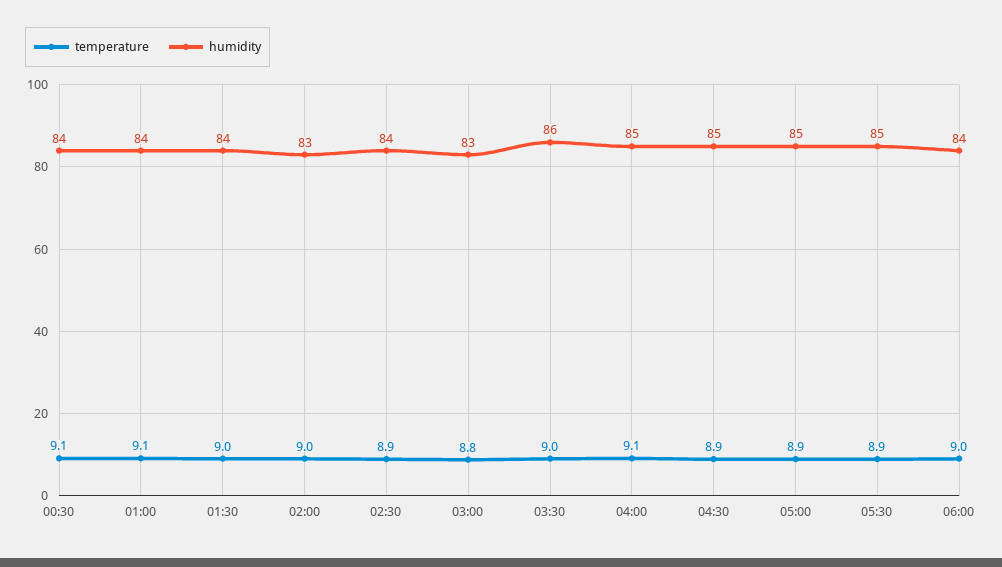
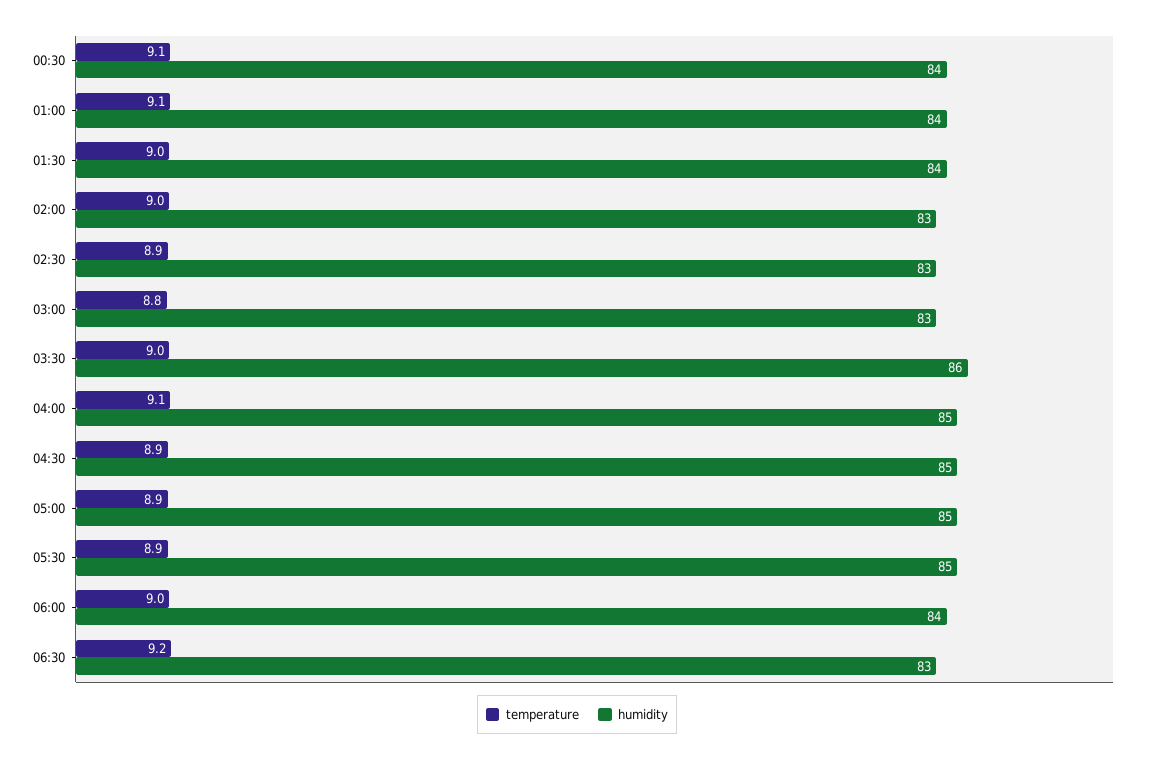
humidity, 02:30: 84 -> 83
temperature, 06:30: none -> 9.2
humidity, 06:30: none -> 83

